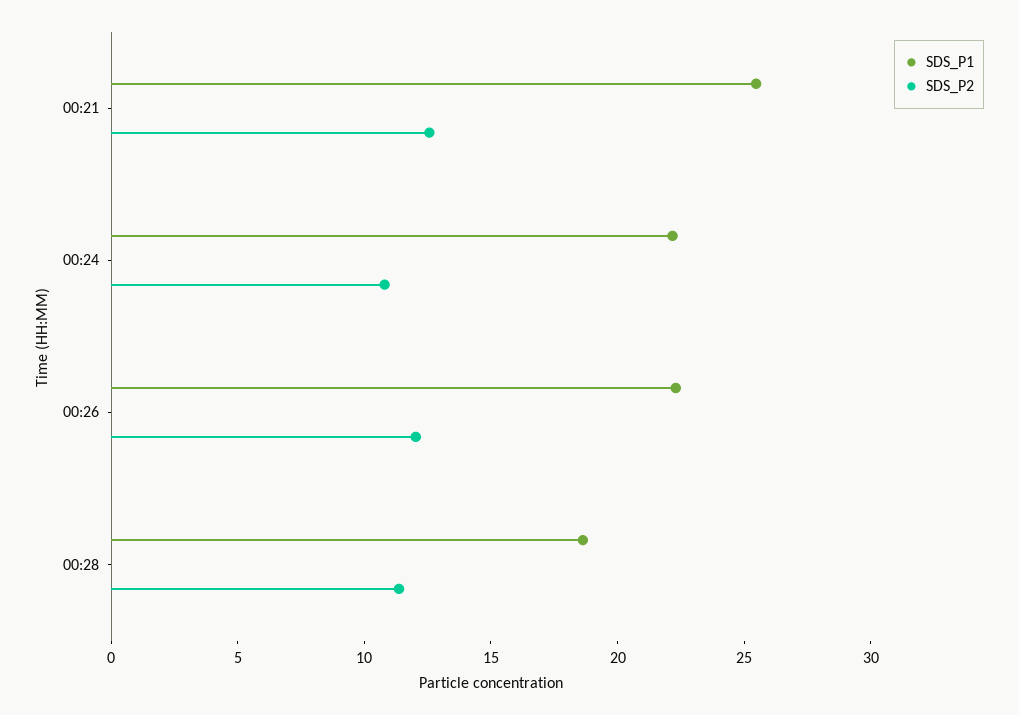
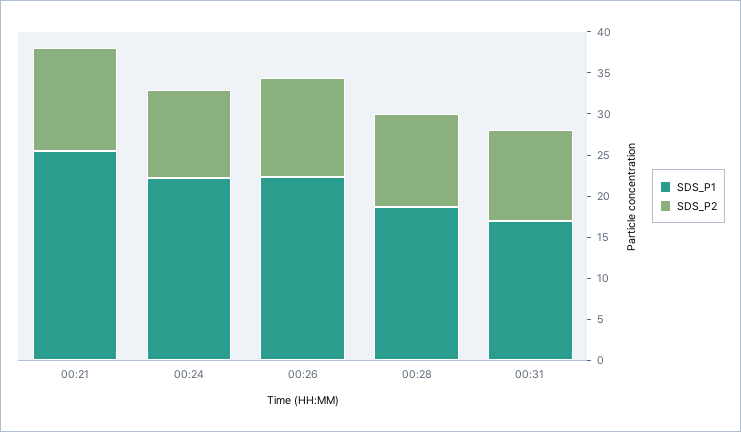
SDS_P1, 00:31: none -> 17
SDS_P2, 00:31: none -> 11

